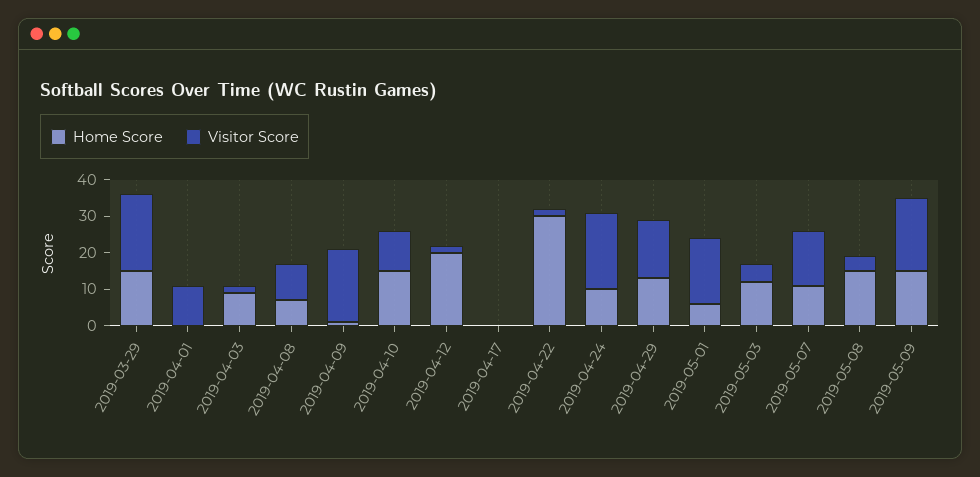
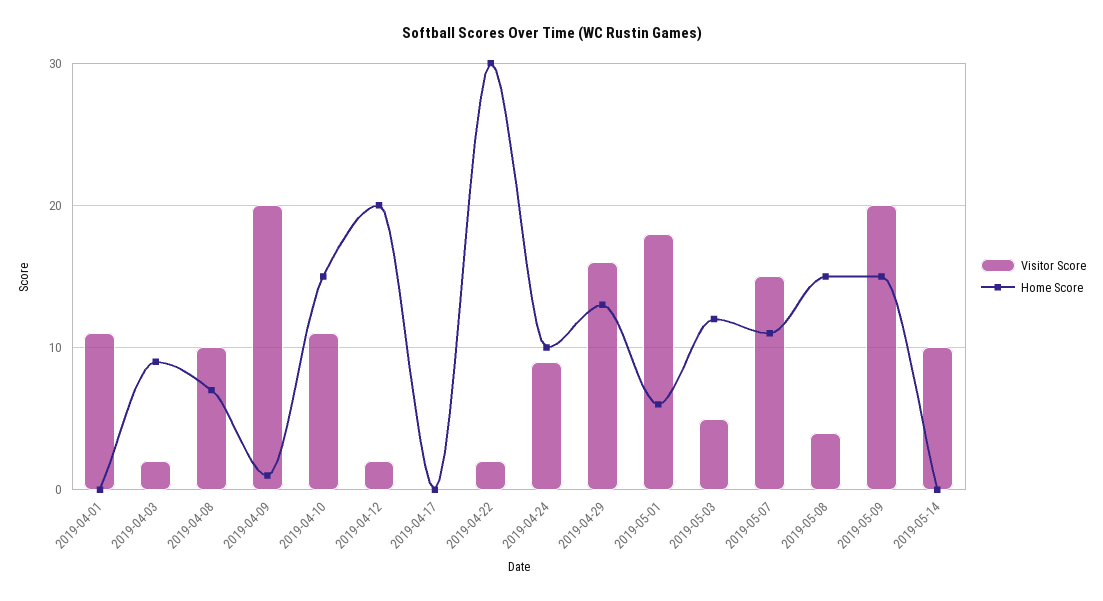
Home Score, 2019-03-29: 15 -> none
Visitor Score, 2019-03-29: 20 -> none
Visitor Score, 2019-04-24: 20 -> 9
Visitor Score, 2019-05-14: none -> 10
Home Score, 2019-05-14: none -> 0

